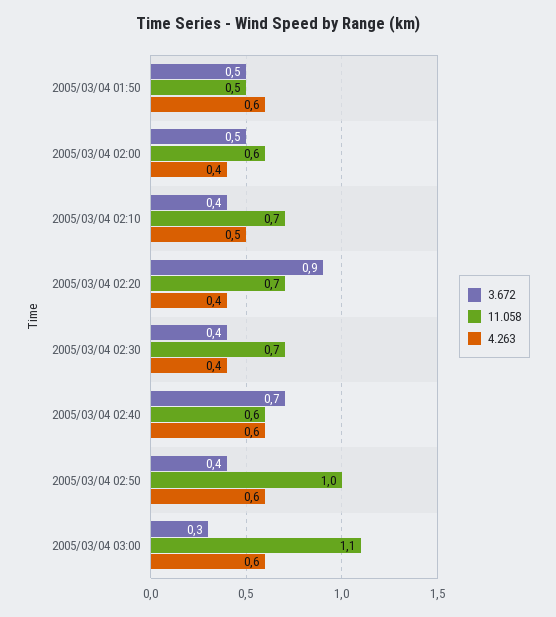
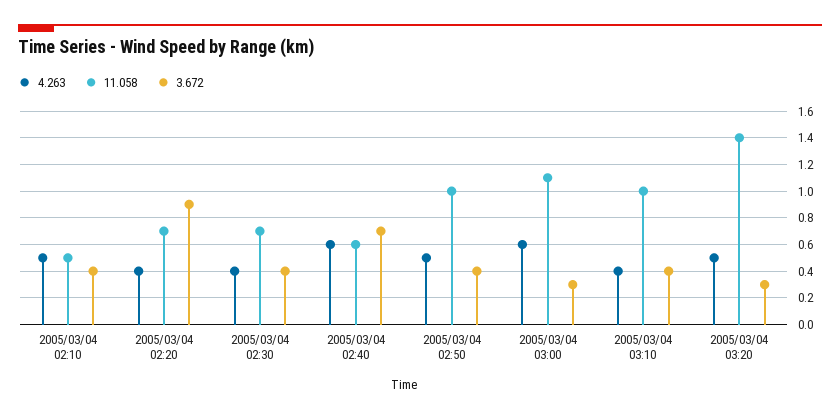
3.672, 2005/03/04 01:50: 0.5 -> none
11.058, 2005/03/04 01:50: 0.5 -> none
4.263, 2005/03/04 01:50: 0.6 -> none
3.672, 2005/03/04 02:00: 0.5 -> none
11.058, 2005/03/04 02:00: 0.6 -> none
4.263, 2005/03/04 02:00: 0.4 -> none
11.058, 2005/03/04 02:10: 0.7 -> 0.5
4.263, 2005/03/04 02:50: 0.6 -> 0.5
4.263, 2005/03/04 03:10: none -> 0.4
11.058, 2005/03/04 03:10: none -> 1
3.672, 2005/03/04 03:10: none -> 0.4
4.263, 2005/03/04 03:20: none -> 0.5
11.058, 2005/03/04 03:20: none -> 1.4
3.672, 2005/03/04 03:20: none -> 0.3

